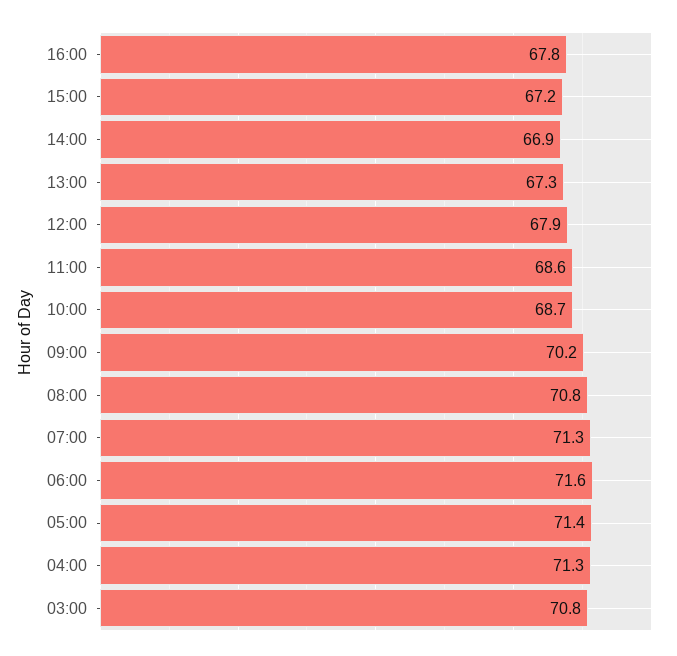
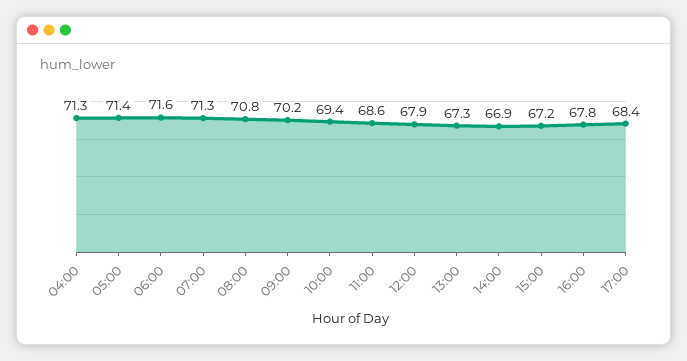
10:00: 68.7 -> 69.4
03:00: 70.8 -> none
17:00: none -> 68.4

